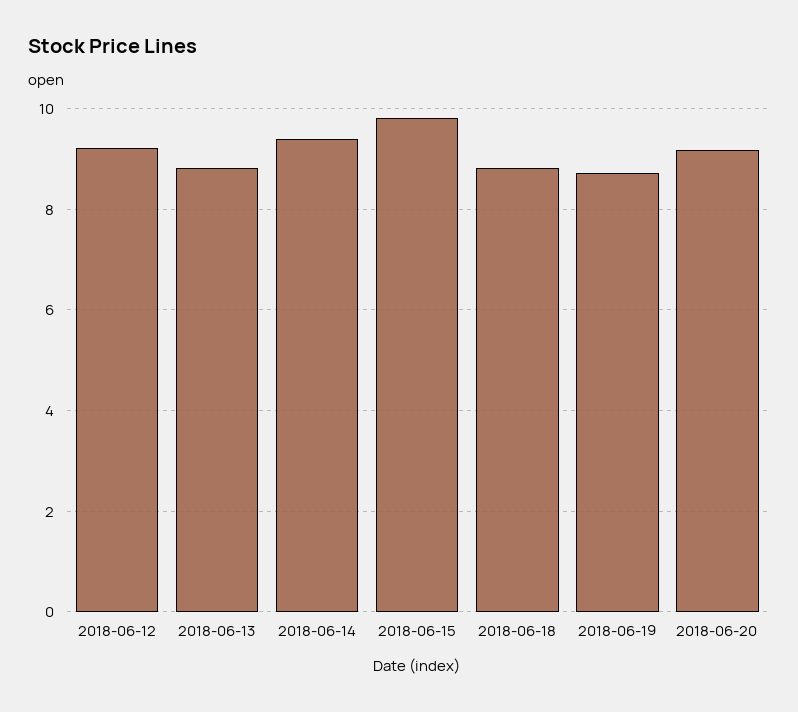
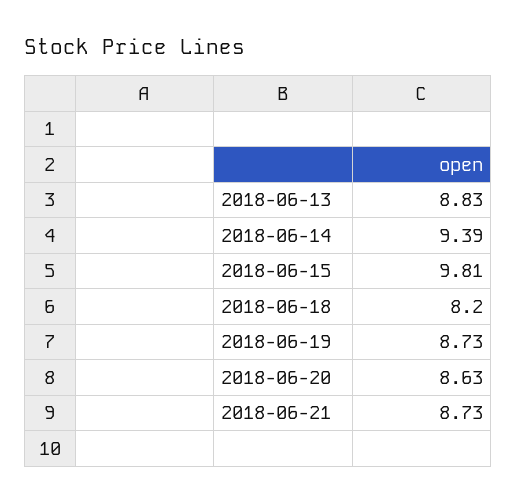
2018-06-12: 9.2 -> none
2018-06-18: 8.8 -> 8.2
2018-06-20: 9.2 -> 8.63
2018-06-21: none -> 8.73

